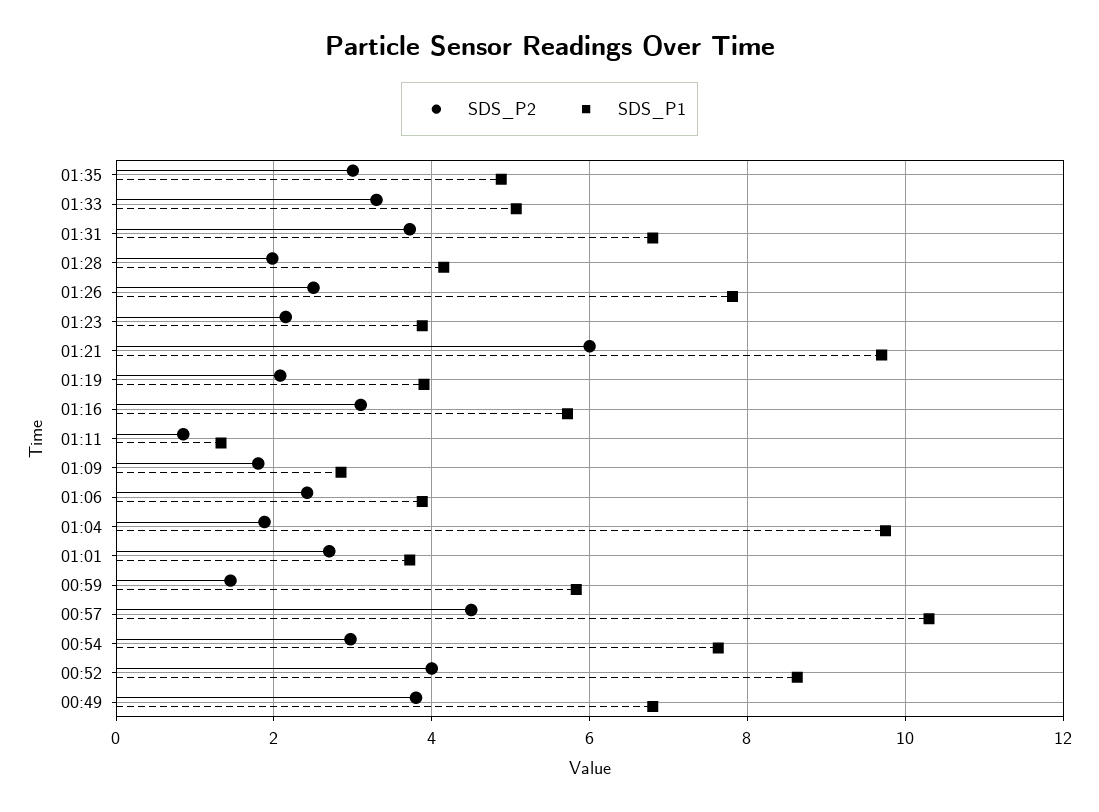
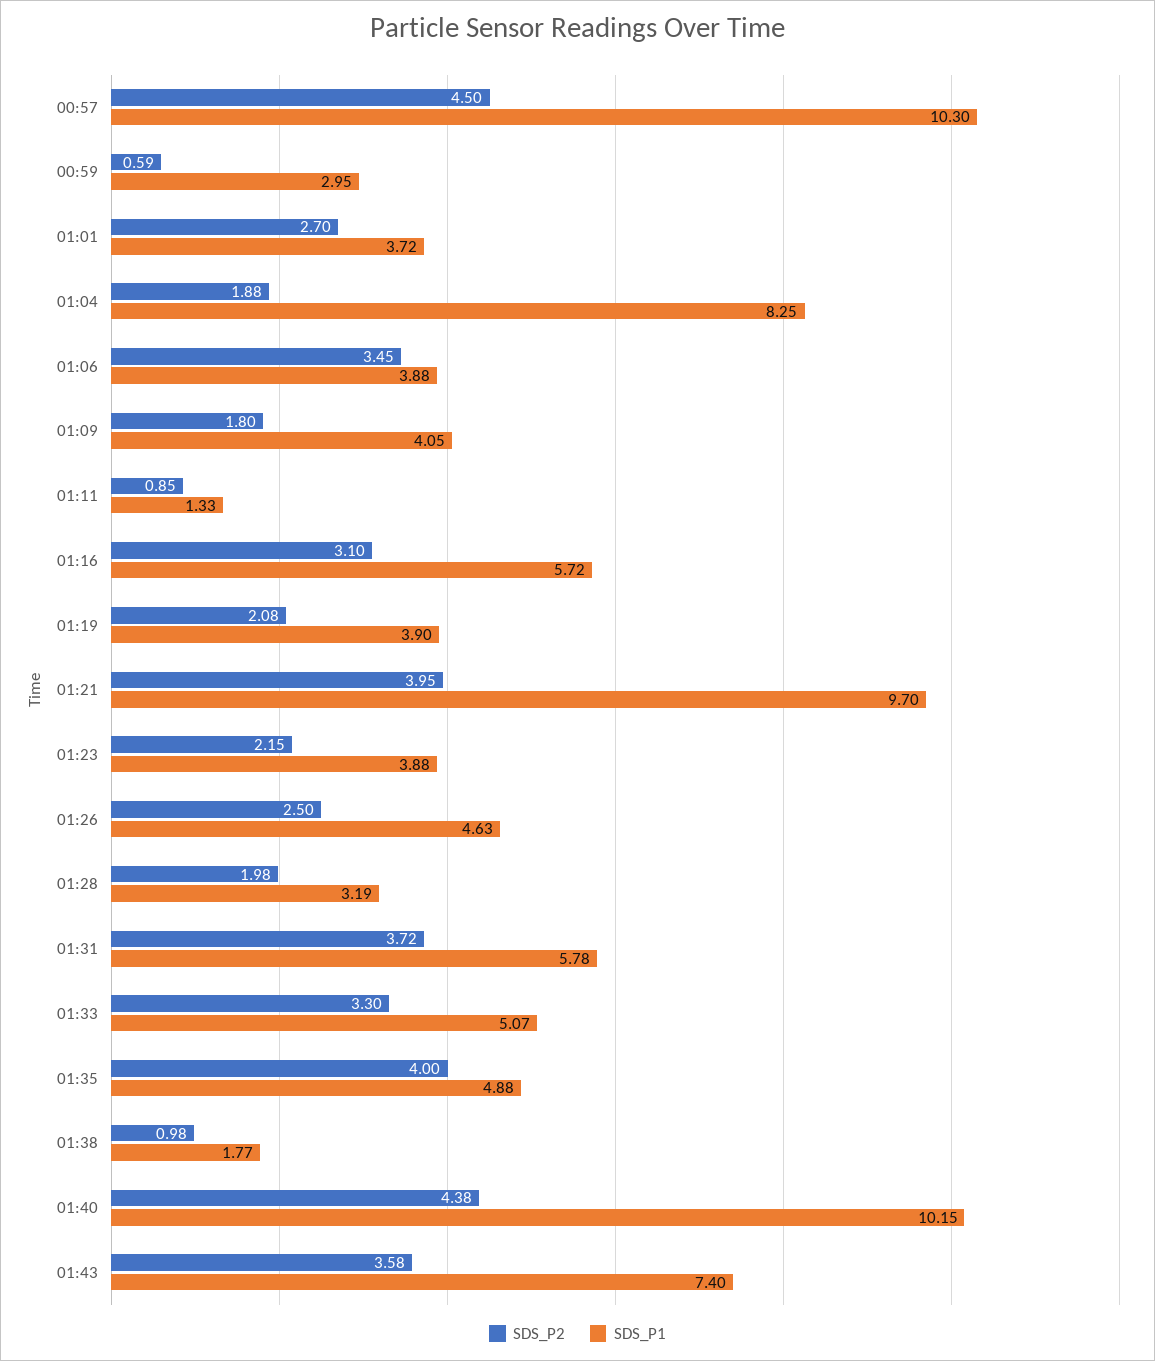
SDS_P2, 01:35: 3 -> 4
SDS_P1, 01:31: 6.8 -> 5.78
SDS_P1, 01:28: 4.2 -> 3.19
SDS_P1, 01:26: 7.8 -> 4.63
SDS_P2, 01:21: 6 -> 3.95
SDS_P1, 01:09: 2.8 -> 4.05
SDS_P2, 01:06: 2.4 -> 3.45
SDS_P1, 01:04: 9.8 -> 8.25
SDS_P2, 00:59: 1.4 -> 0.59
SDS_P1, 00:59: 5.8 -> 2.95
SDS_P2, 00:54: 3 -> none
SDS_P1, 00:54: 7.6 -> none
SDS_P2, 00:52: 4 -> none
SDS_P1, 00:52: 8.6 -> none
SDS_P2, 00:49: 3.8 -> none
SDS_P1, 00:49: 6.8 -> none
SDS_P2, 01:38: none -> 0.98
SDS_P1, 01:38: none -> 1.77
SDS_P2, 01:40: none -> 4.38
SDS_P1, 01:40: none -> 10.15
SDS_P2, 01:43: none -> 3.58
SDS_P1, 01:43: none -> 7.4

